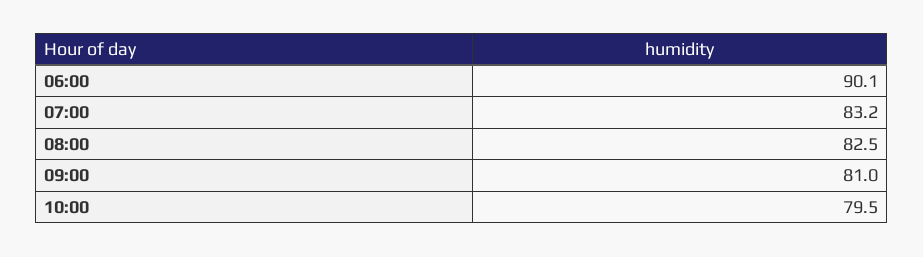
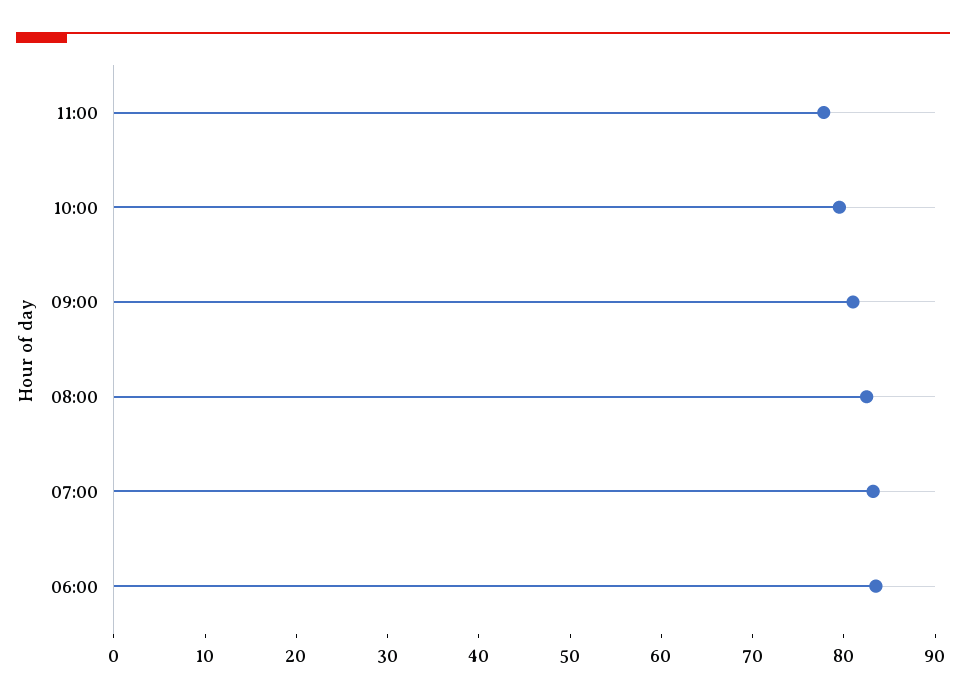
06:00: 90.1 -> 84
11:00: none -> 78

